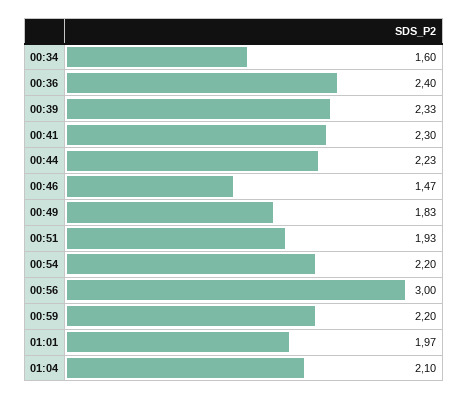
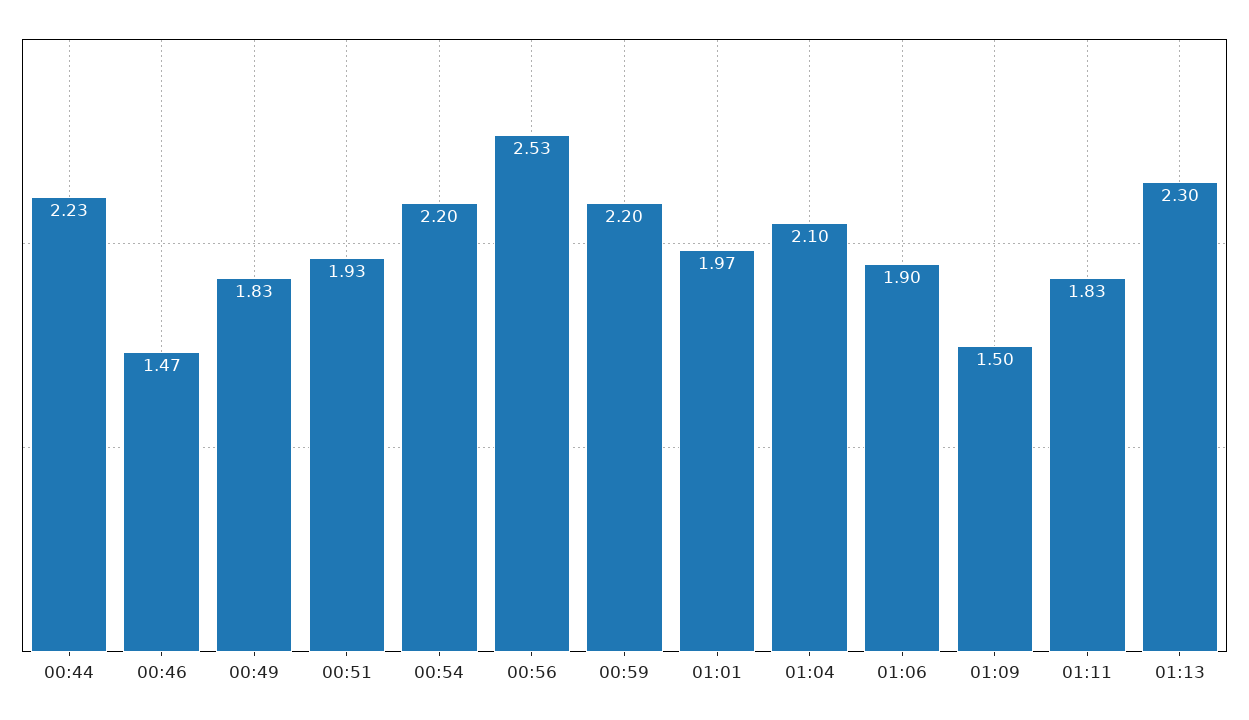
00:34: 1.6 -> none
00:36: 2.4 -> none
00:39: 2.33 -> none
00:41: 2.3 -> none
00:56: 3 -> 2.53
01:06: none -> 1.9
01:09: none -> 1.5
01:11: none -> 1.83
01:13: none -> 2.3

